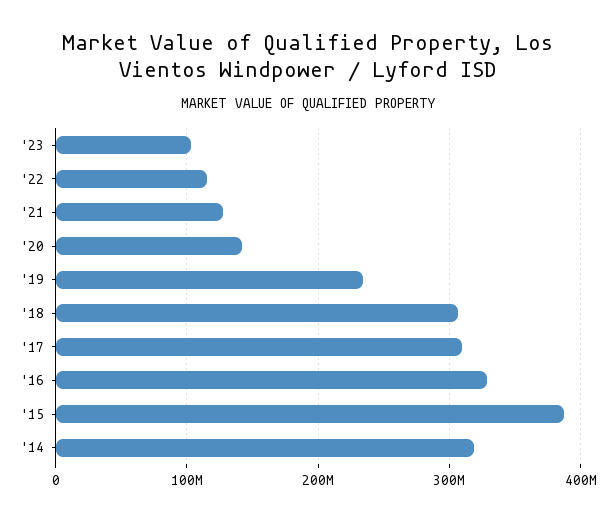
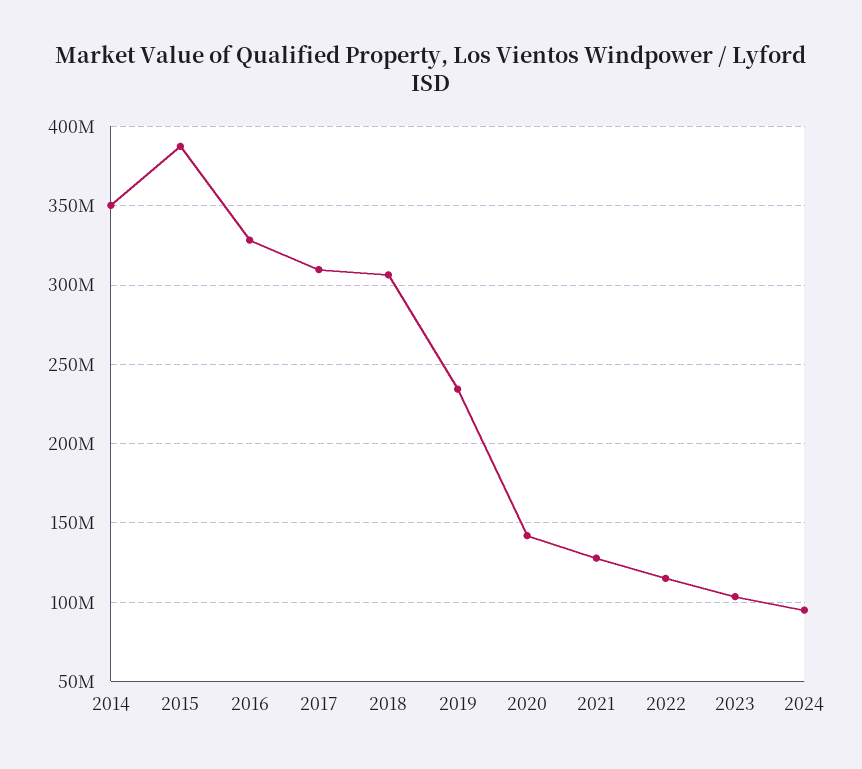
'14: 320000000 -> 350000000
2024: none -> 95000000

